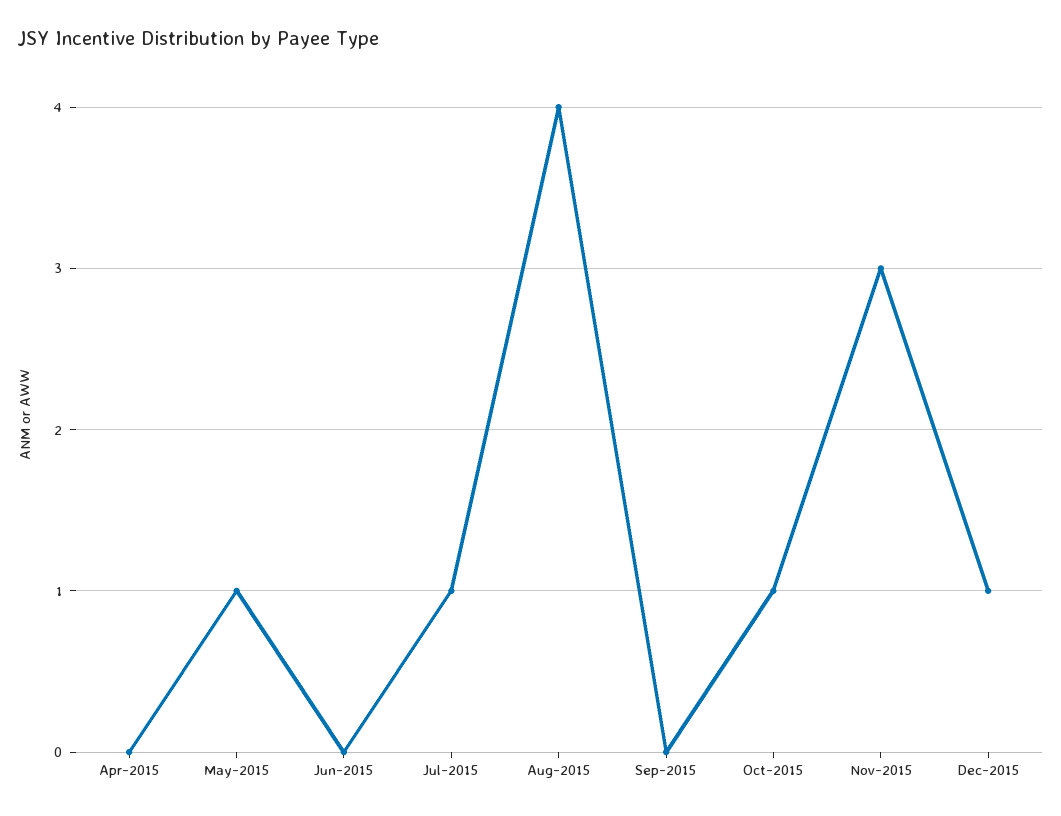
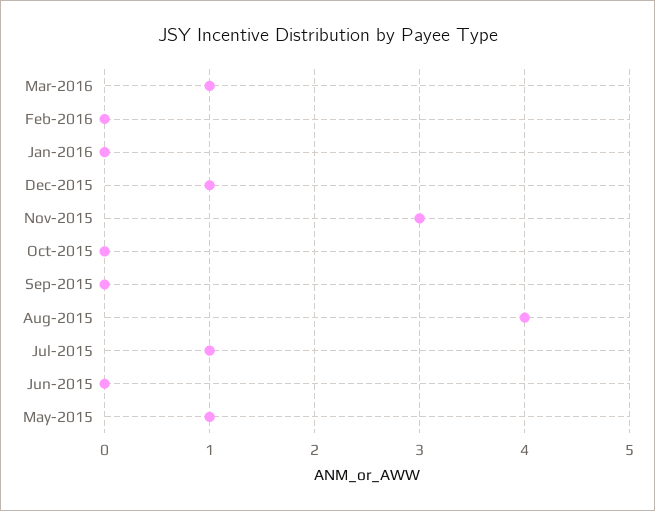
Apr-2015: 0 -> none
Oct-2015: 1 -> 0
Mar-2016: none -> 1
Feb-2016: none -> 0
Jan-2016: none -> 0

